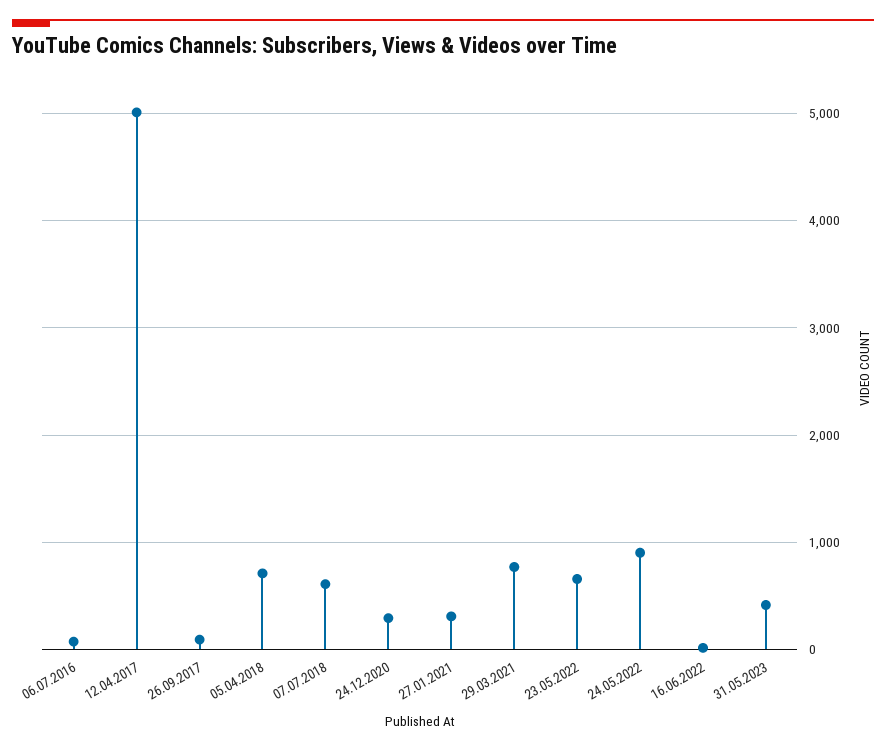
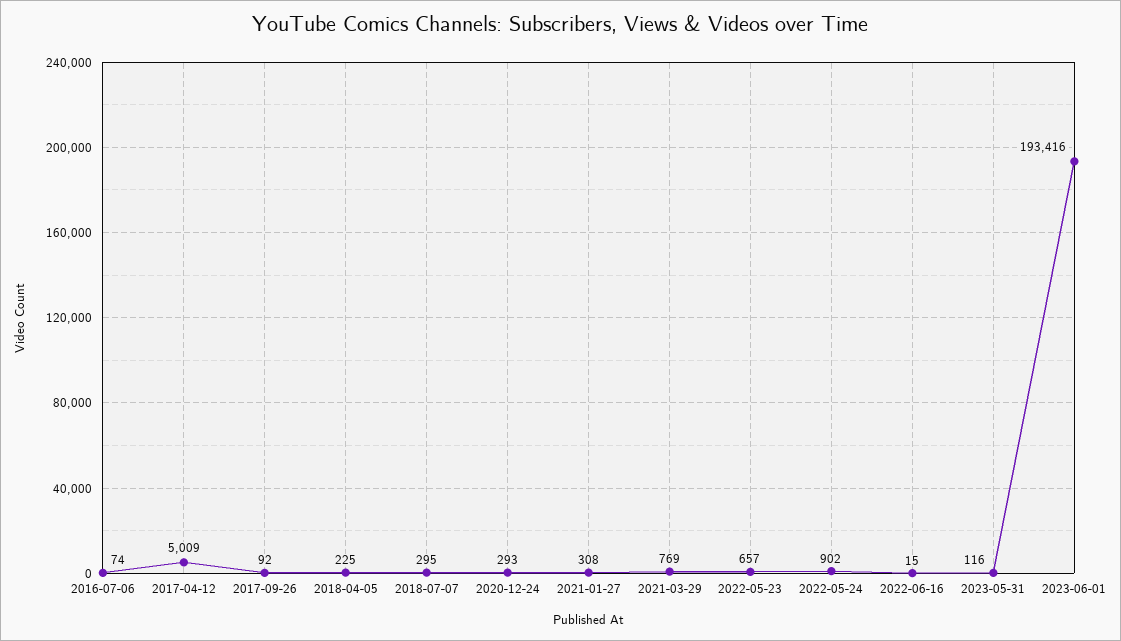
05.04.2018: 700 -> 225
07.07.2018: 600 -> 295
31.05.2023: 400 -> 116
2023-06-01: none -> 193416

